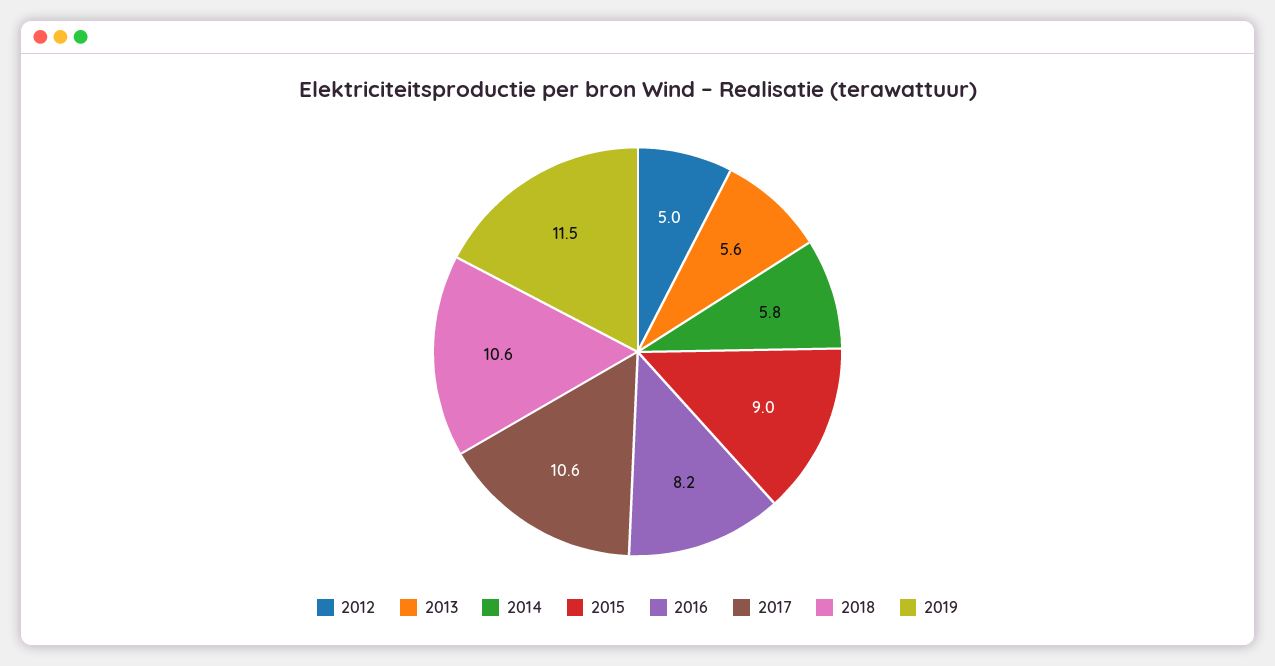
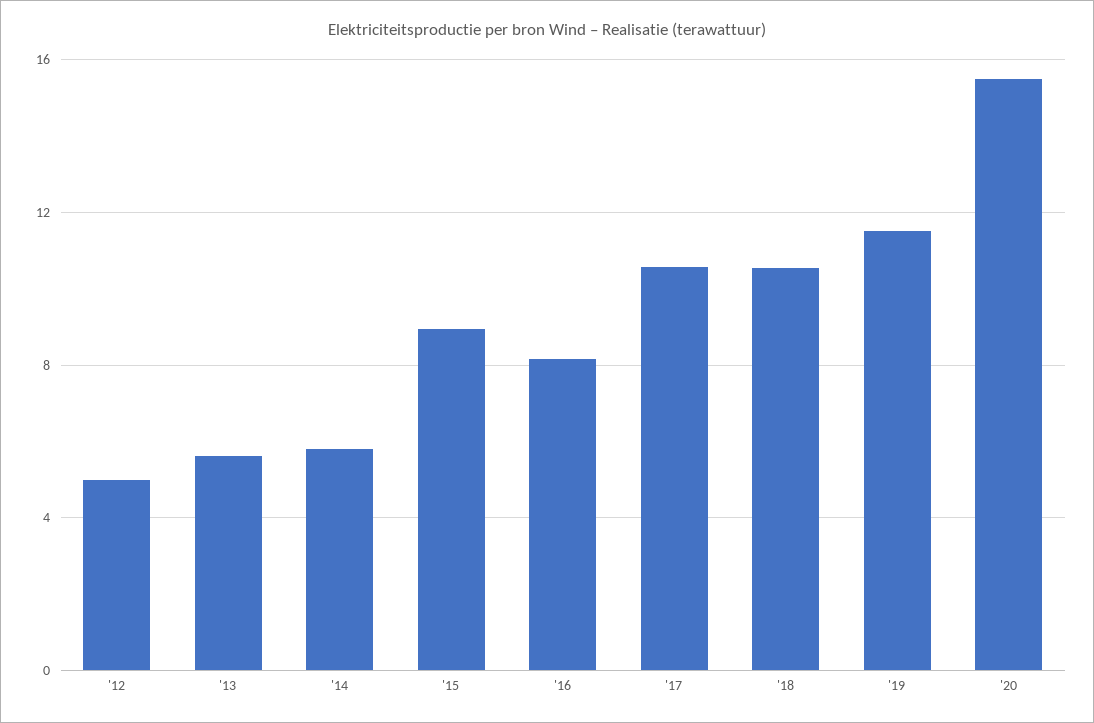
'20: none -> 15.5

